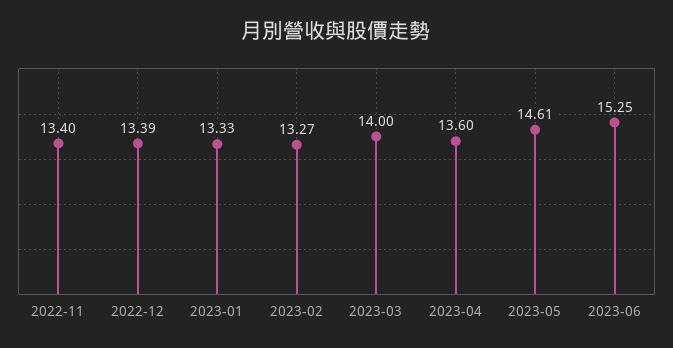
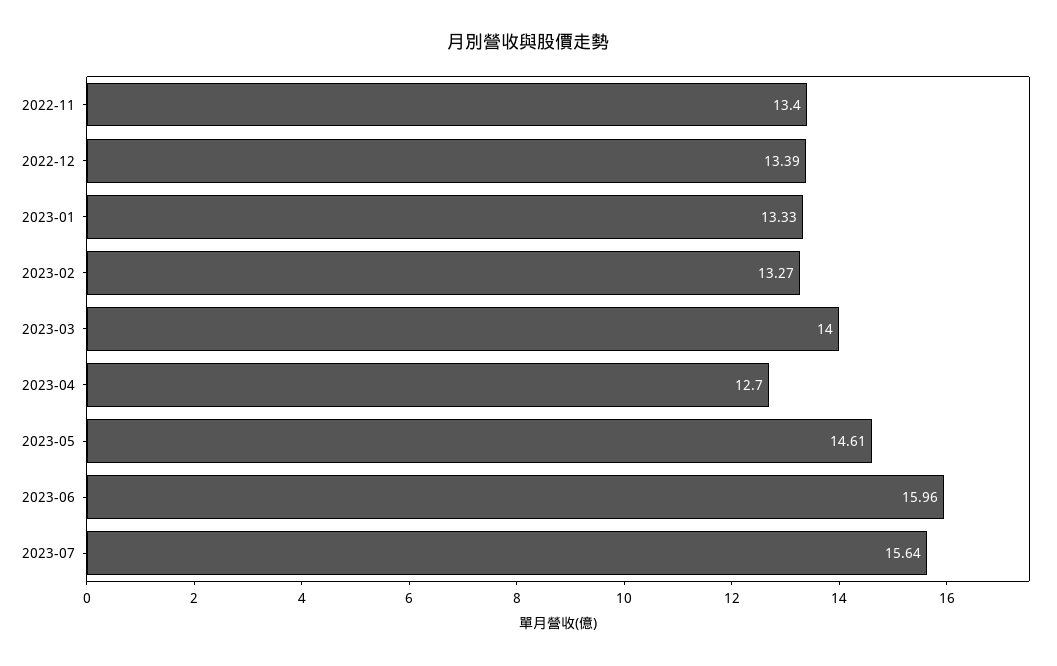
2023-04: 13.6 -> 12.7
2023-06: 15.25 -> 15.96
2023-07: none -> 15.64

